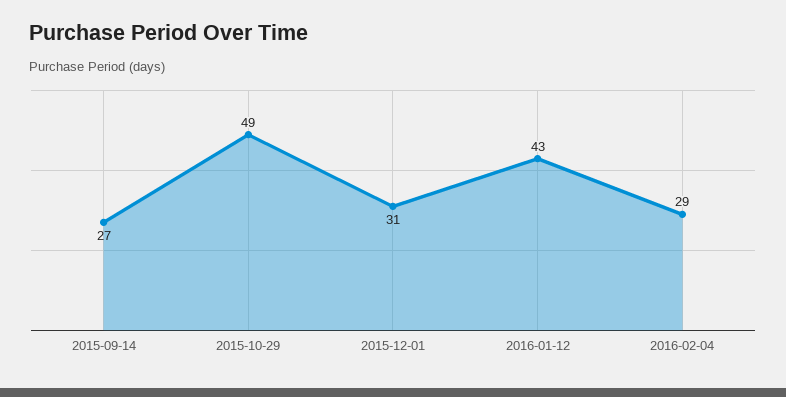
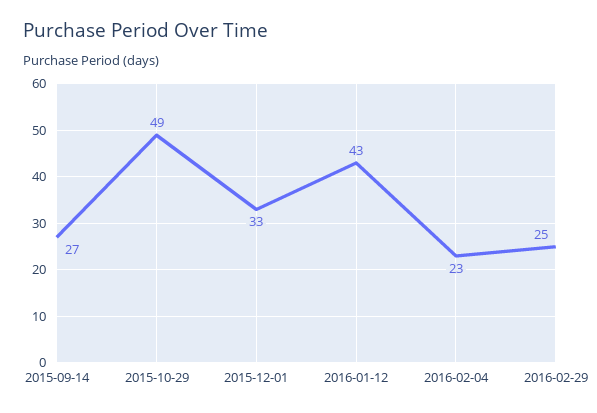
2015-12-01: 31 -> 33
2016-02-04: 29 -> 23
2016-02-29: none -> 25

